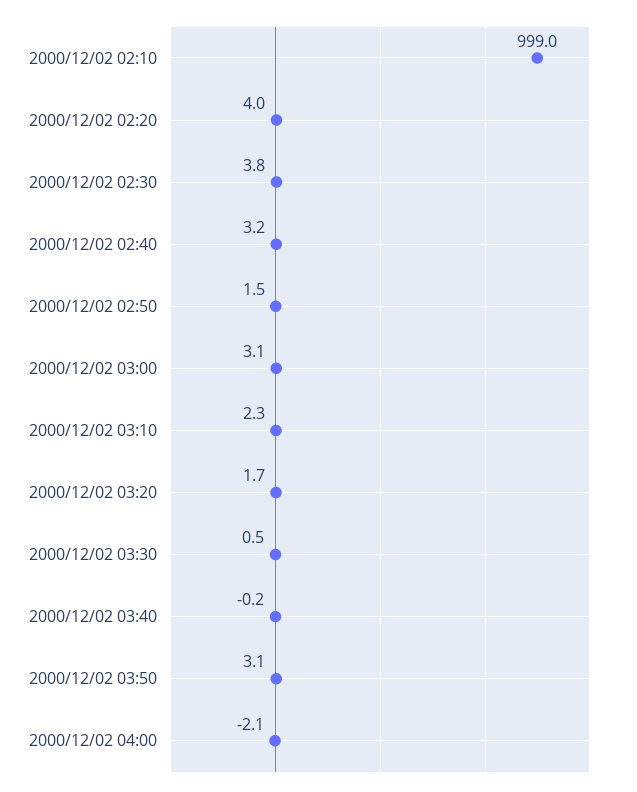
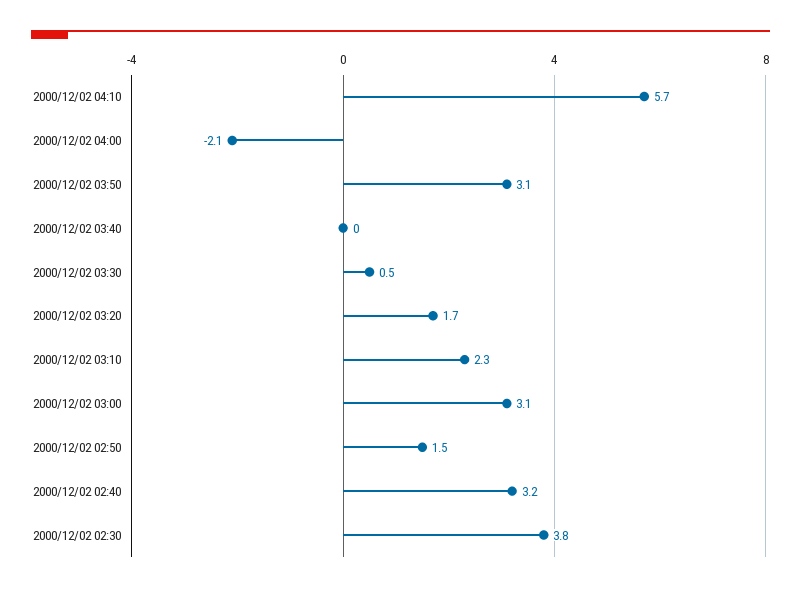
2000/12/02 02:10: 999 -> none
2000/12/02 02:20: 4 -> none
2000/12/02 03:40: -0.2 -> 0
2000/12/02 04:10: none -> 5.7

